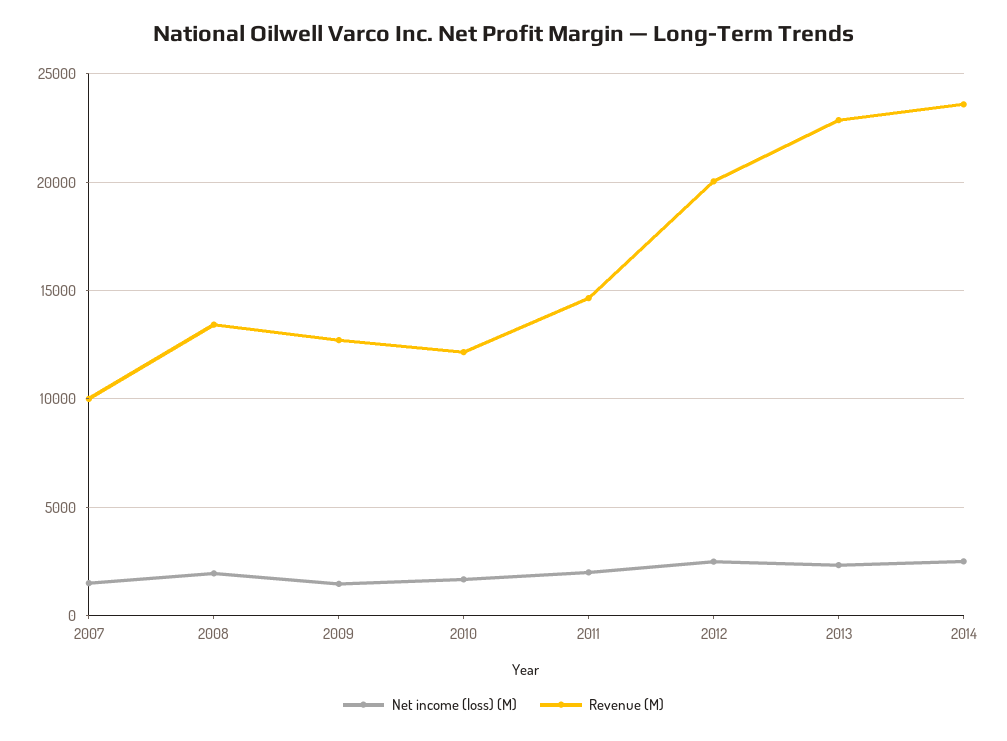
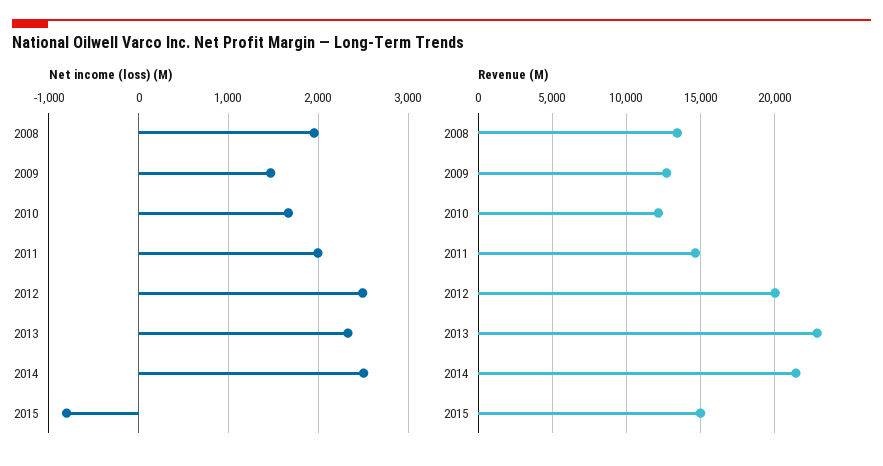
Net income (loss) (M), 2007: 1500 -> none
Revenue (M), 2007: 10000 -> none
Revenue (M), 2014: 23500 -> 21500
Net income (loss) (M), 2015: none -> -800
Revenue (M), 2015: none -> 15000

